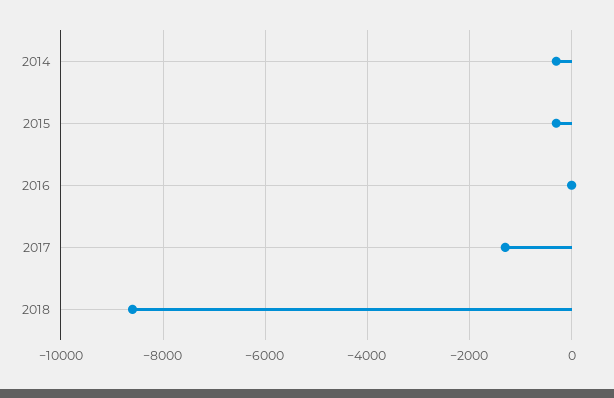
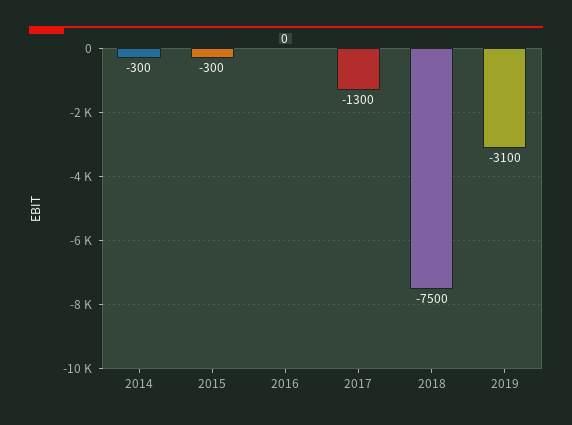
2018: -8600 -> -7500
2019: none -> -3100

